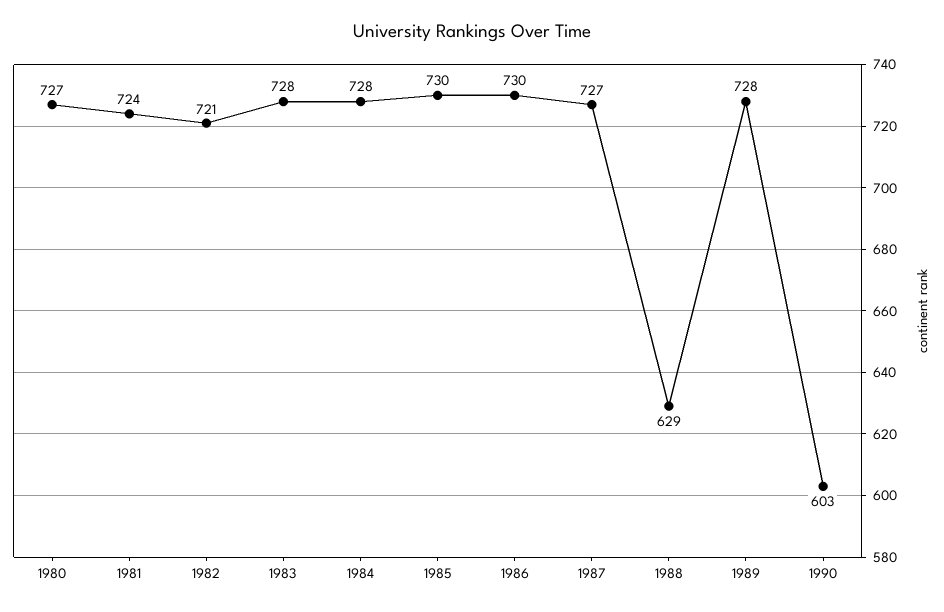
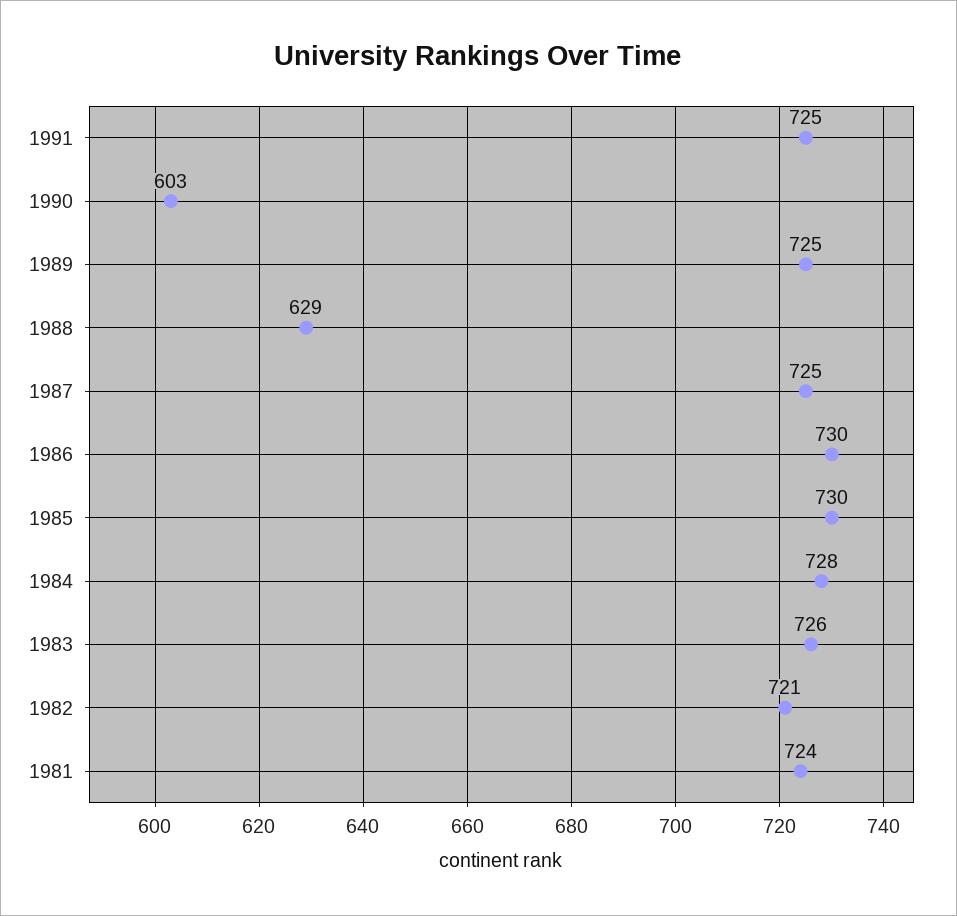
1980: 727 -> none
1983: 728 -> 726
1987: 727 -> 725
1989: 728 -> 725
1991: none -> 725

